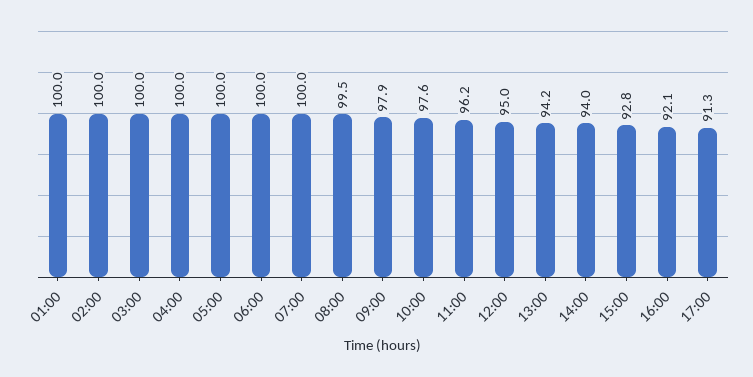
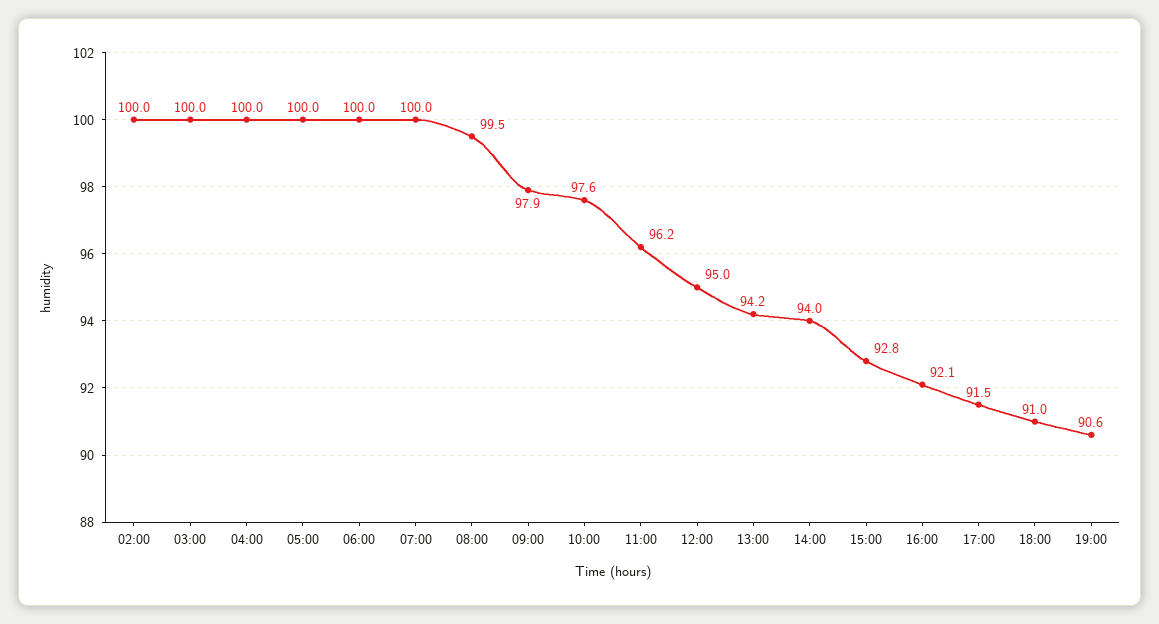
01:00: 100 -> none
17:00: 91.3 -> 91.5
18:00: none -> 91
19:00: none -> 90.6

